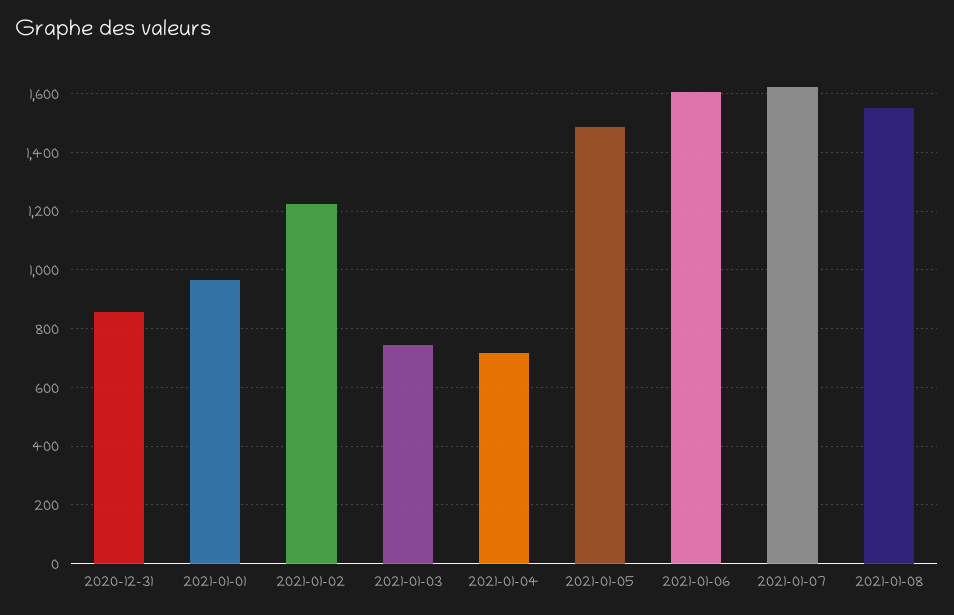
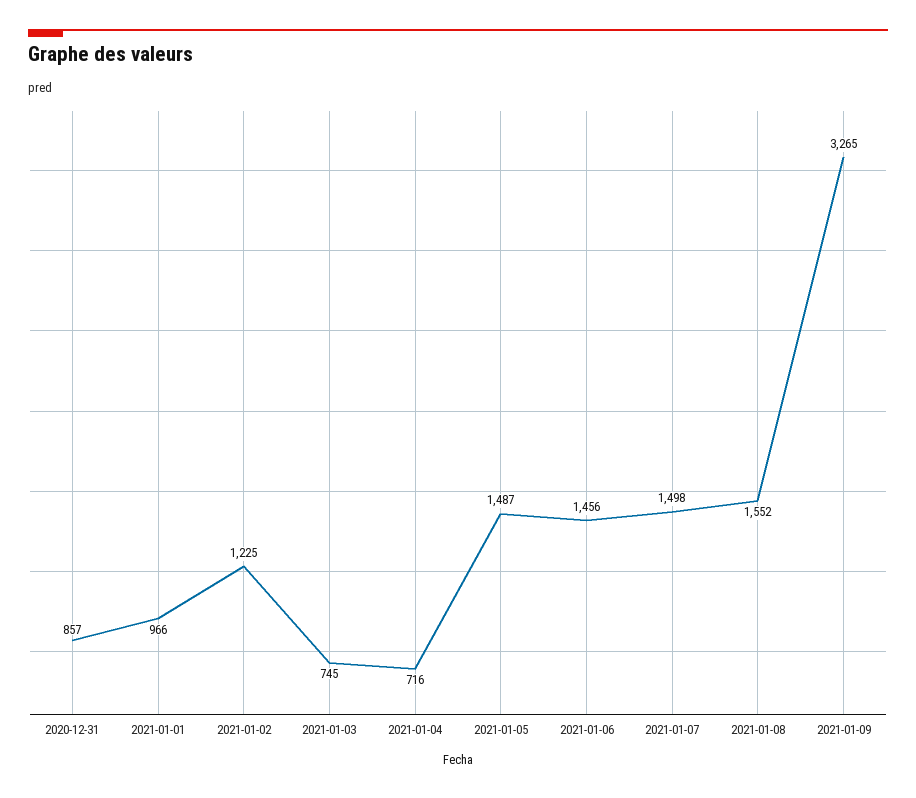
2021-01-06: 1600 -> 1456
2021-01-07: 1625 -> 1498
2021-01-09: none -> 3265

